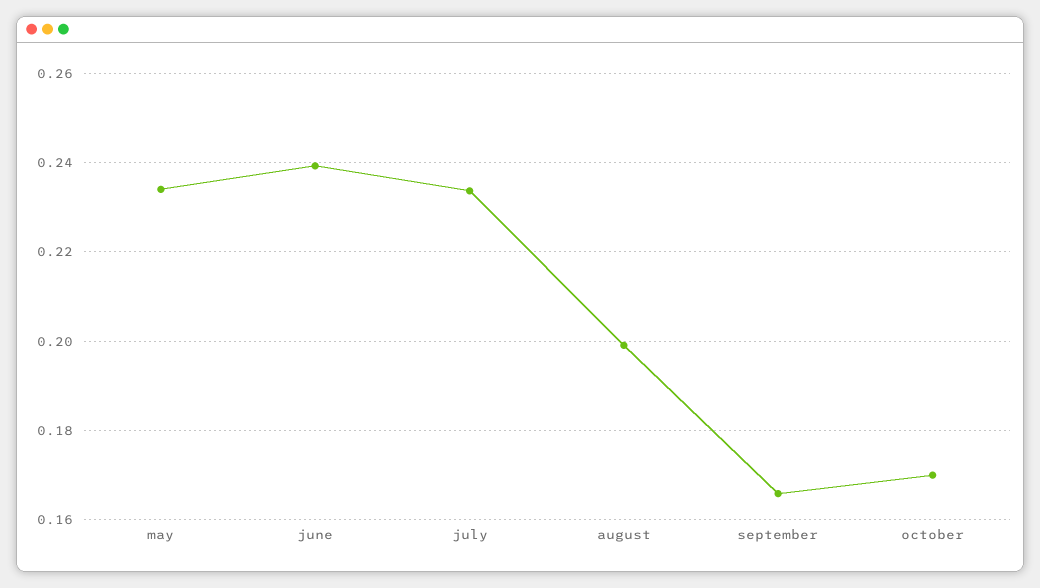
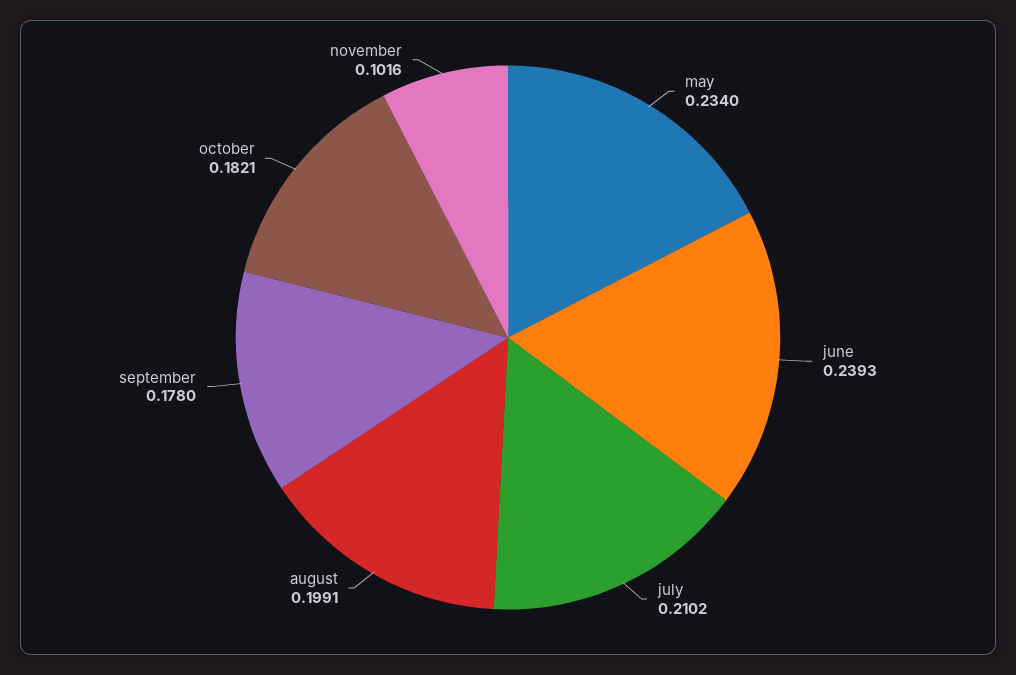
july: 0.234 -> 0.2102
september: 0.166 -> 0.178
october: 0.17 -> 0.1821
november: none -> 0.1016

